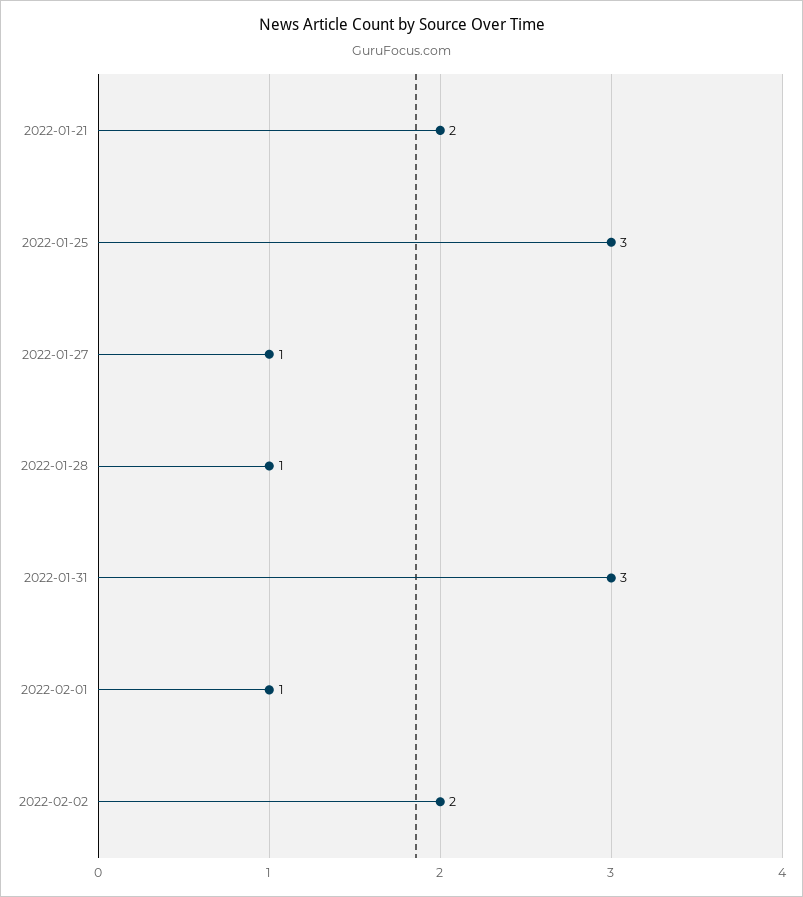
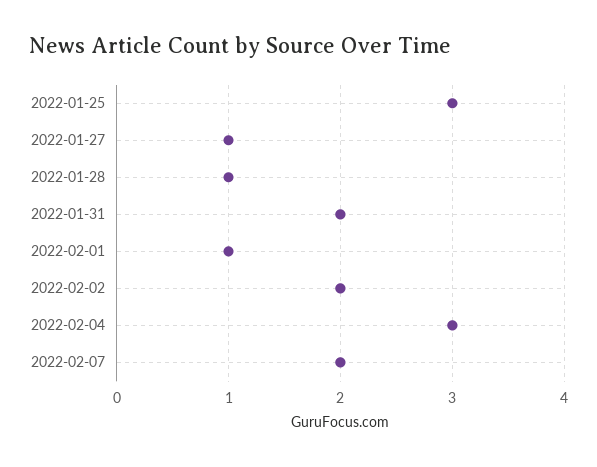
2022-01-21: 2 -> none
2022-01-31: 3 -> 2
2022-02-04: none -> 3
2022-02-07: none -> 2

